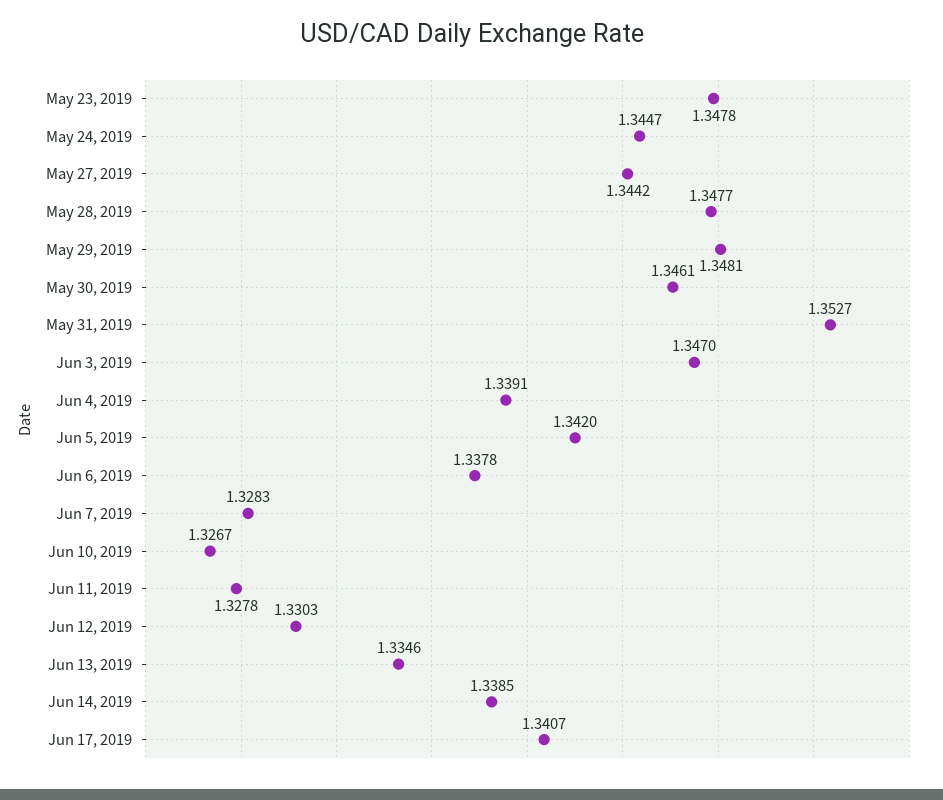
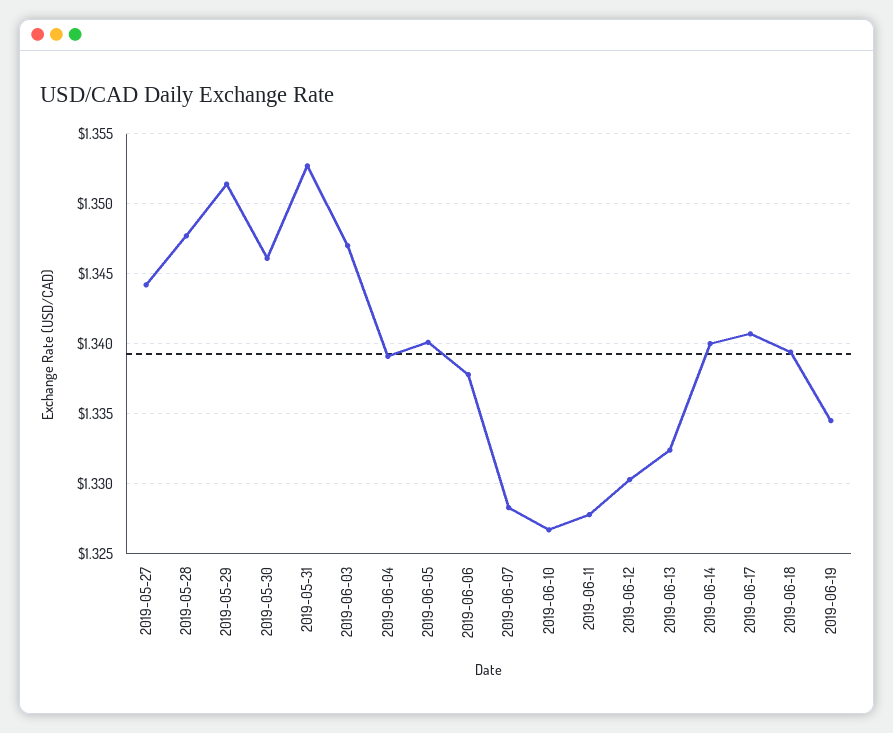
May 23, 2019: 1.3478 -> none
May 24, 2019: 1.3447 -> none
May 29, 2019: 1.3481 -> 1.3515
Jun 5, 2019: 1.342 -> 1.34
Jun 13, 2019: 1.3346 -> 1.3325
Jun 14, 2019: 1.3385 -> 1.34
2019-06-18: none -> 1.3395
2019-06-19: none -> 1.3345

